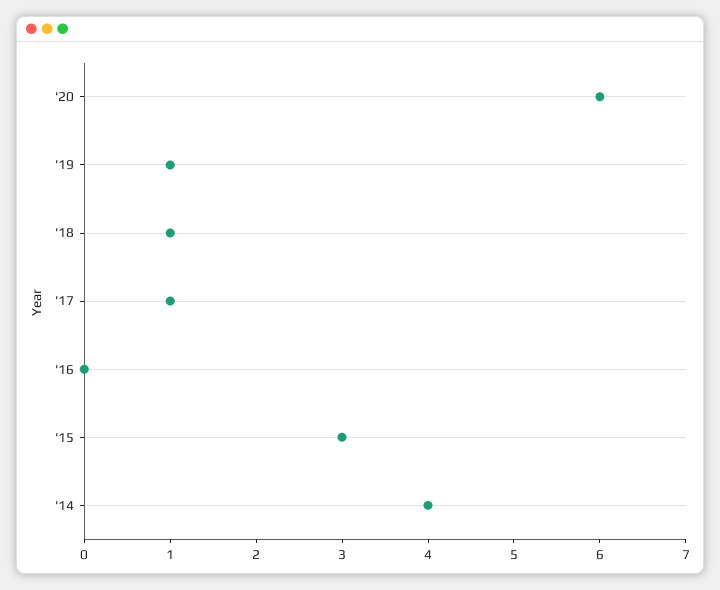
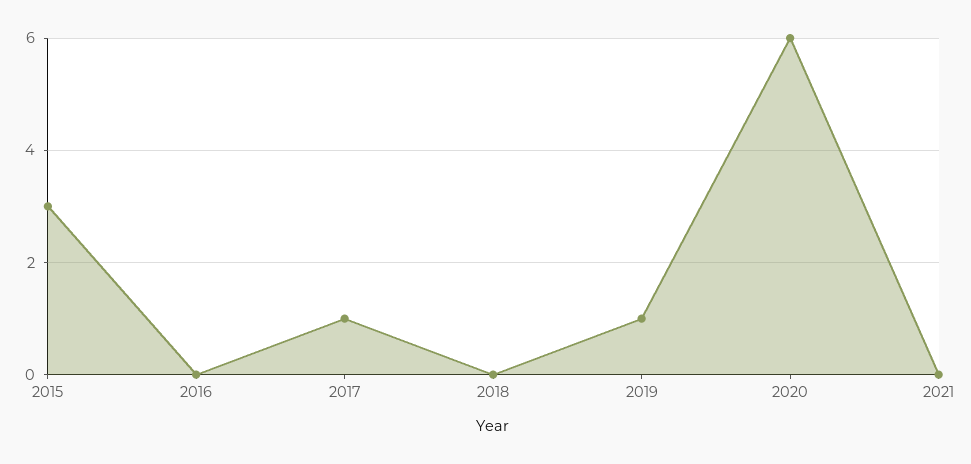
'18: 1 -> 0
'14: 4 -> none
2021: none -> 0

